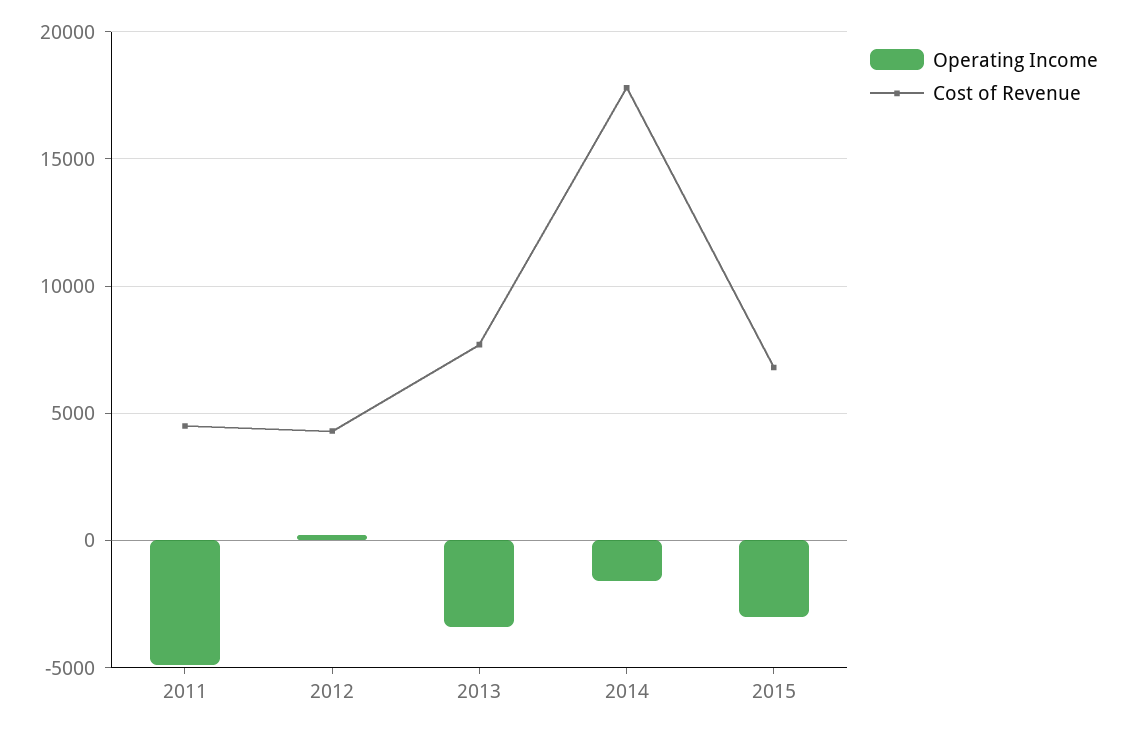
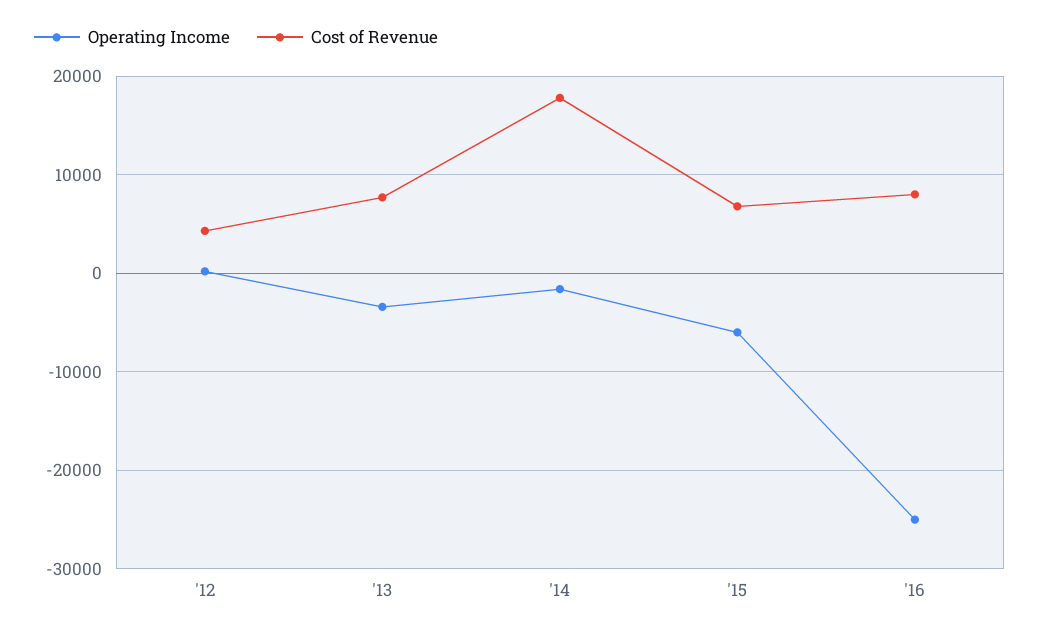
Operating Income, 2011: -5000 -> none
Cost of Revenue, 2011: 4500 -> none
Operating Income, 2015: -3000 -> -6000
Operating Income, '16: none -> -25000
Cost of Revenue, '16: none -> 8000

